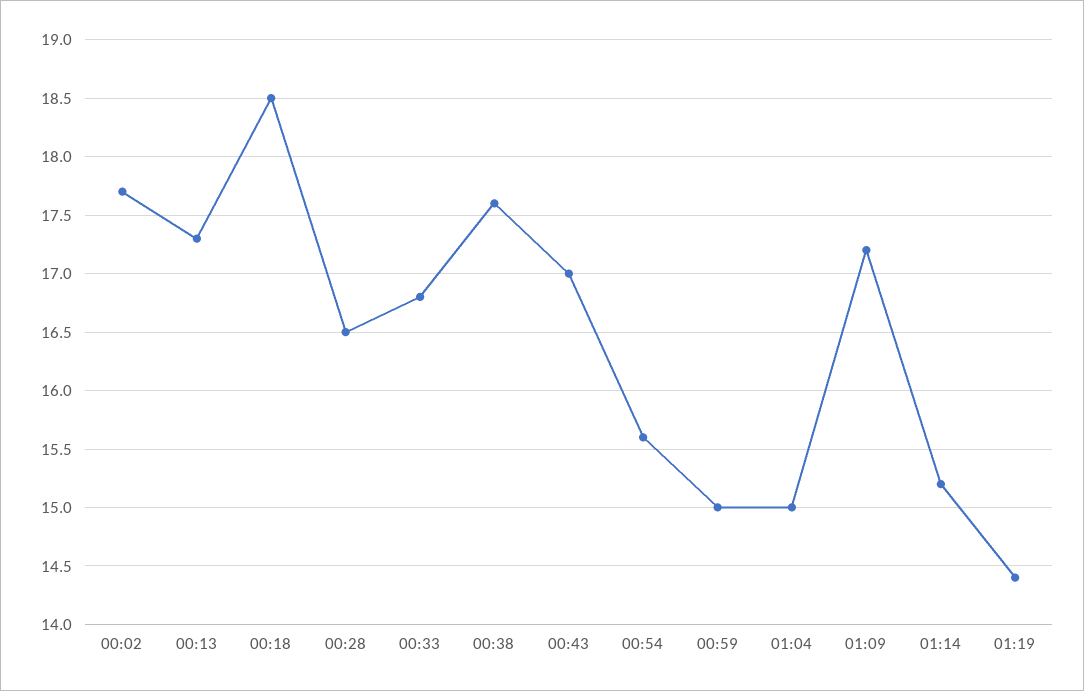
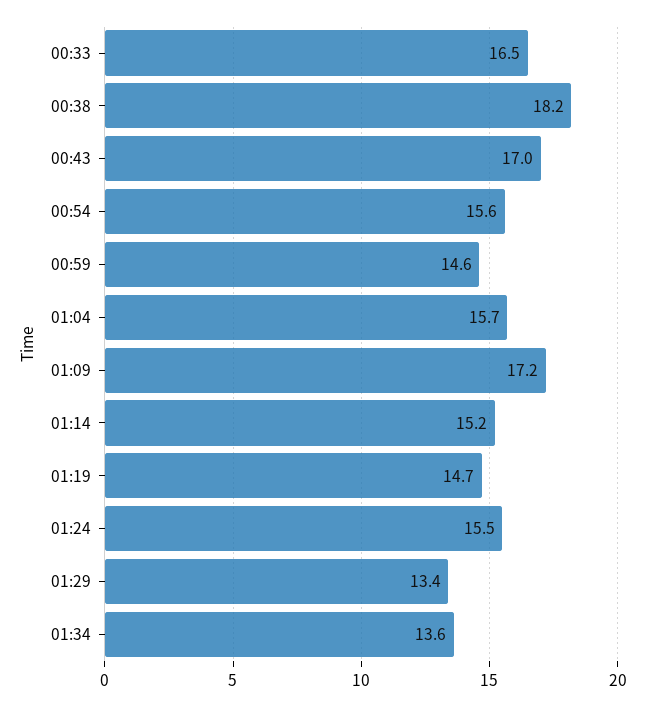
00:02: 17.7 -> none
00:13: 17.3 -> none
00:18: 18.5 -> none
00:28: 16.5 -> none
00:33: 16.8 -> 16.5
00:38: 17.6 -> 18.2
00:59: 15 -> 14.6
01:04: 15 -> 15.7
01:19: 14.4 -> 14.7
01:24: none -> 15.5
01:29: none -> 13.4
01:34: none -> 13.6

